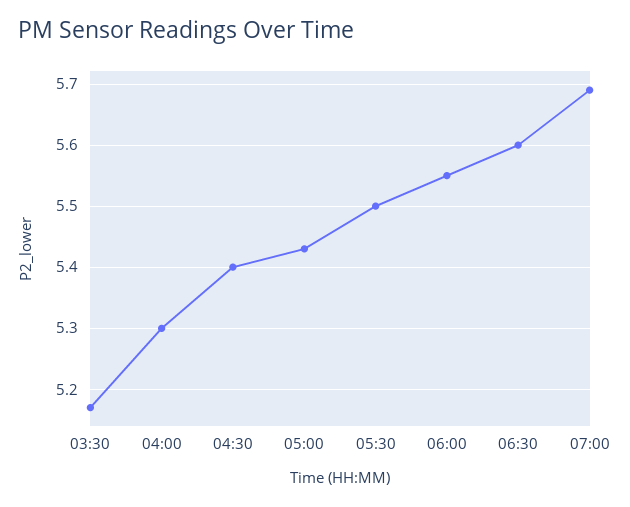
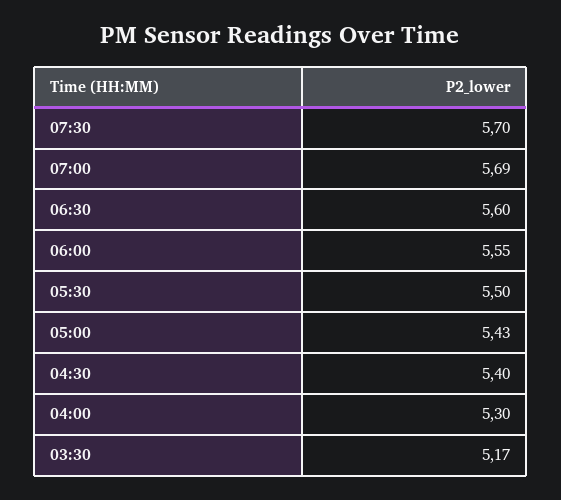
07:30: none -> 5.7

